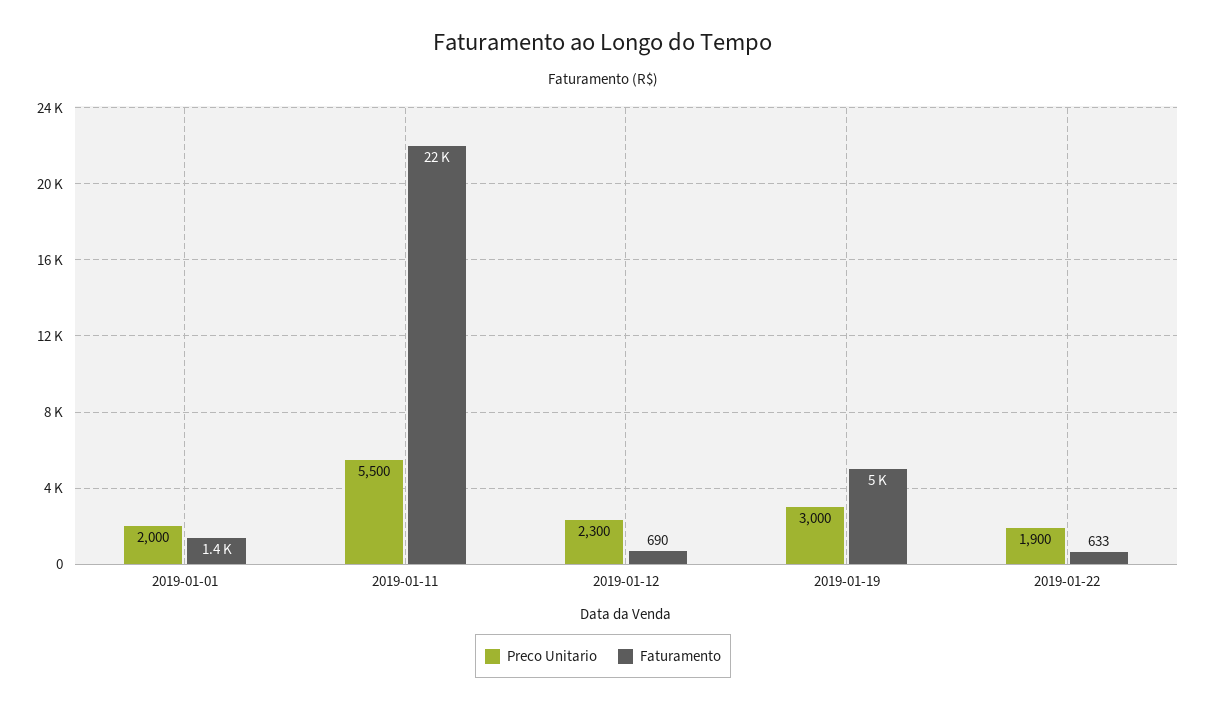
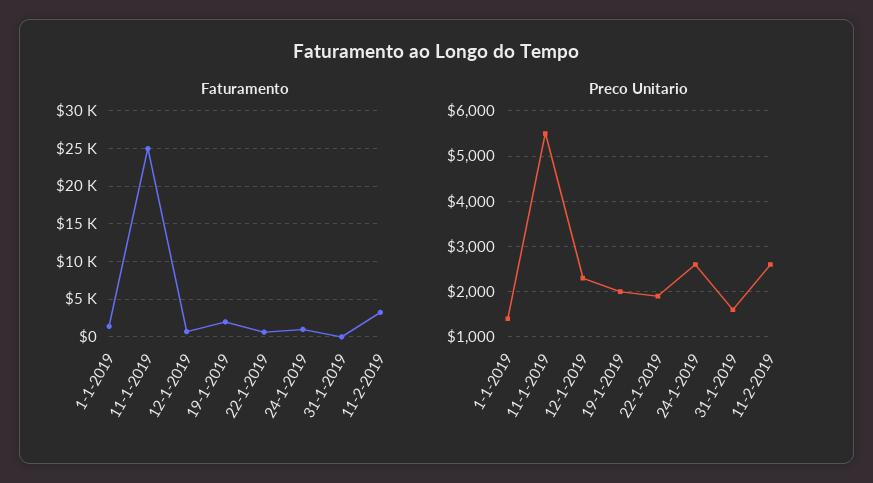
Preco Unitario, 2019-01-01: 2000 -> 1400
Faturamento, 2019-01-11: 22000 -> 25000
Preco Unitario, 2019-01-19: 3000 -> 2000
Faturamento, 2019-01-19: 5000 -> 2000
Faturamento, 24-1-2019: none -> 1000
Faturamento, 31-1-2019: none -> 0
Faturamento, 11-2-2019: none -> 3000
Preco Unitario, 24-1-2019: none -> 2600
Preco Unitario, 31-1-2019: none -> 1600
Preco Unitario, 11-2-2019: none -> 2600

